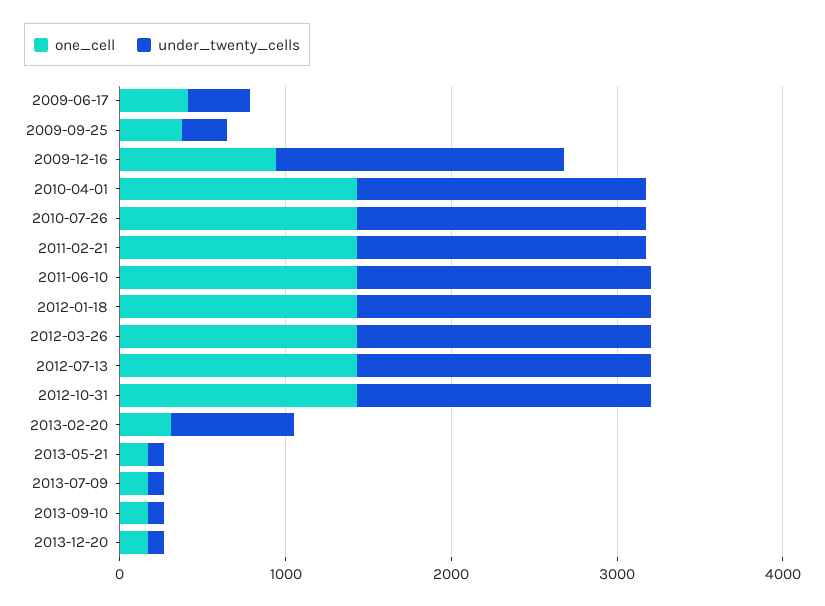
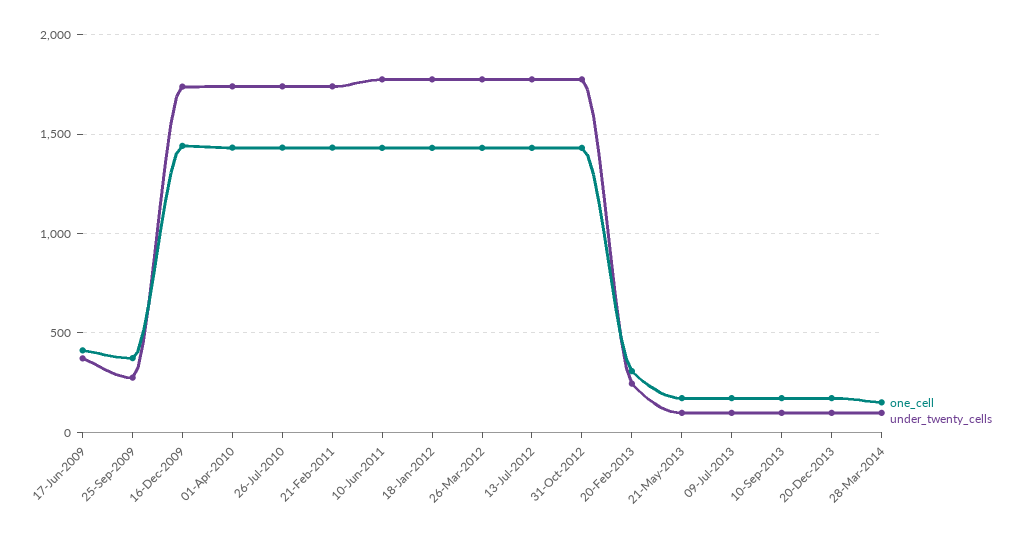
one_cell, 2009-12-16: 1000 -> 1450
under_twenty_cells, 2013-02-20: 800 -> 250
one_cell, 28-Mar-2014: none -> 150
under_twenty_cells, 28-Mar-2014: none -> 100

